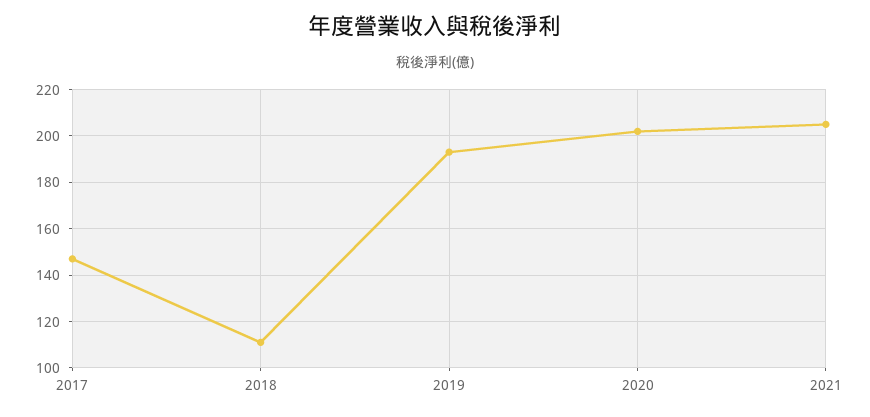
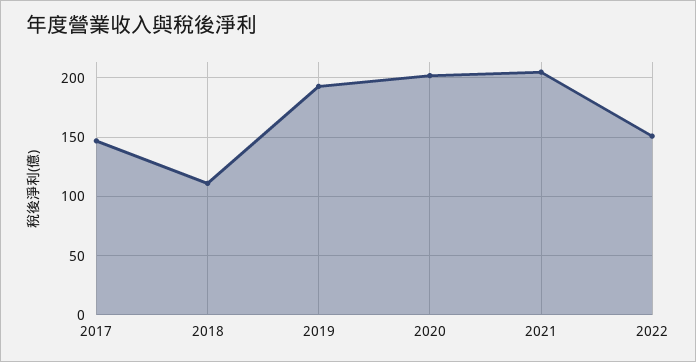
2022: none -> 150

